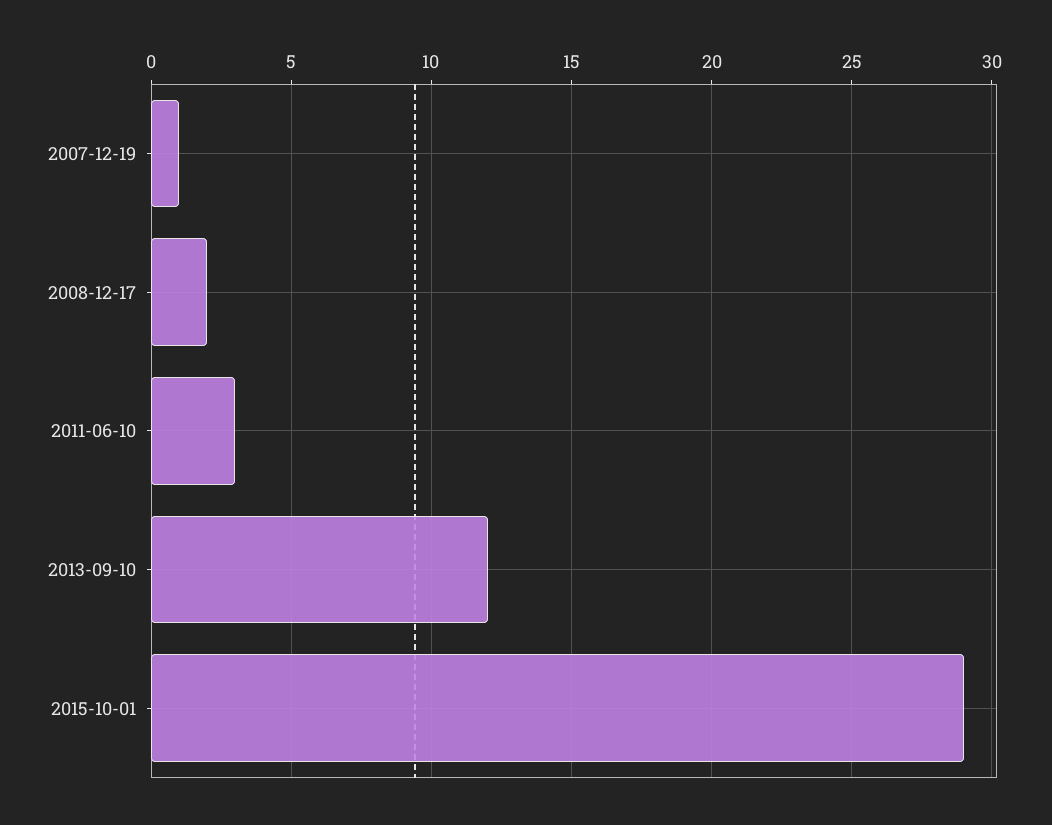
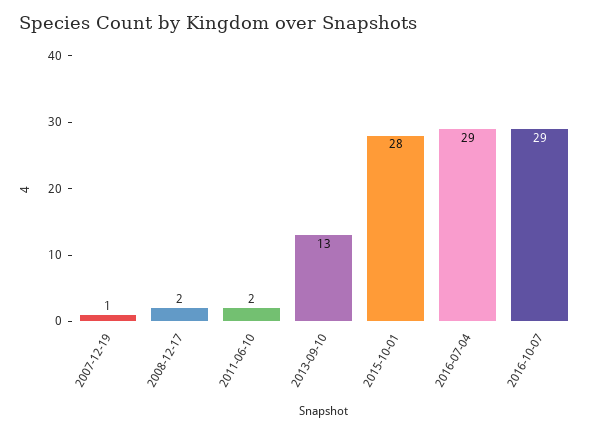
2011-06-10: 3 -> 2
2013-09-10: 12 -> 13
2015-10-01: 29 -> 28
2016-07-04: none -> 29
2016-10-07: none -> 29

